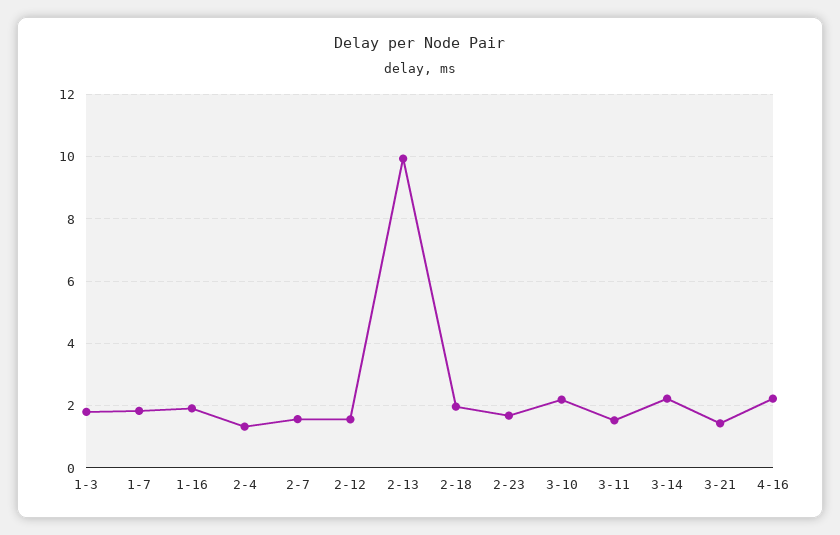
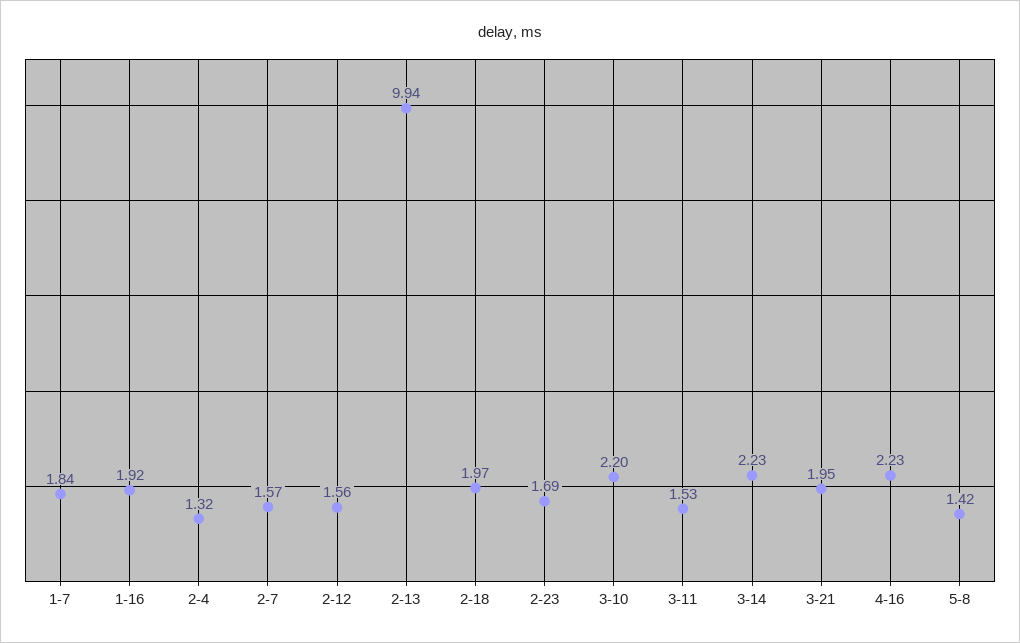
1-3: 1.8 -> none
3-21: 1.4 -> 1.95
5-8: none -> 1.42

